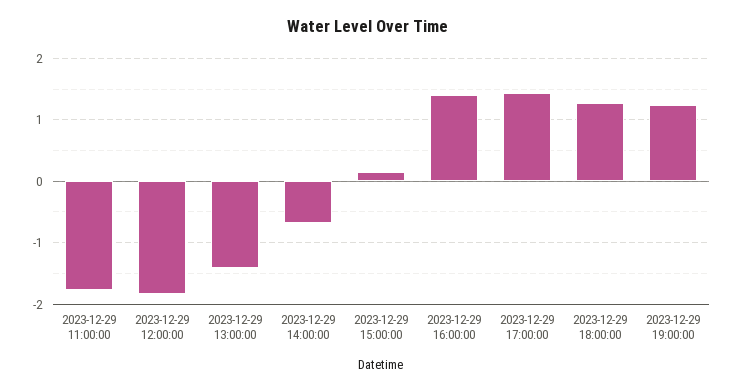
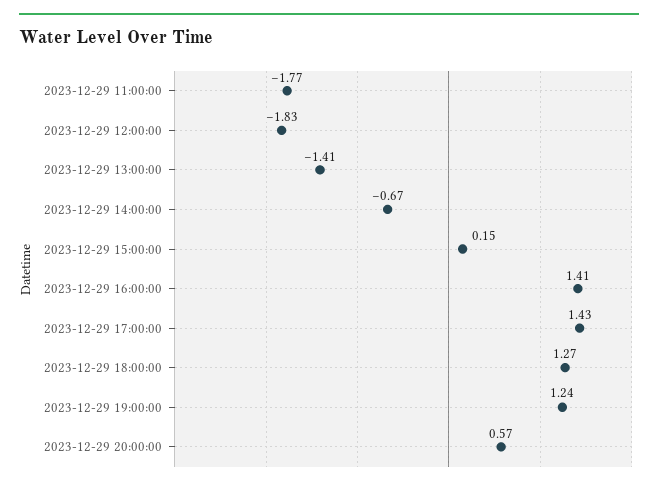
2023-12-29 20:00:00: none -> 0.57

